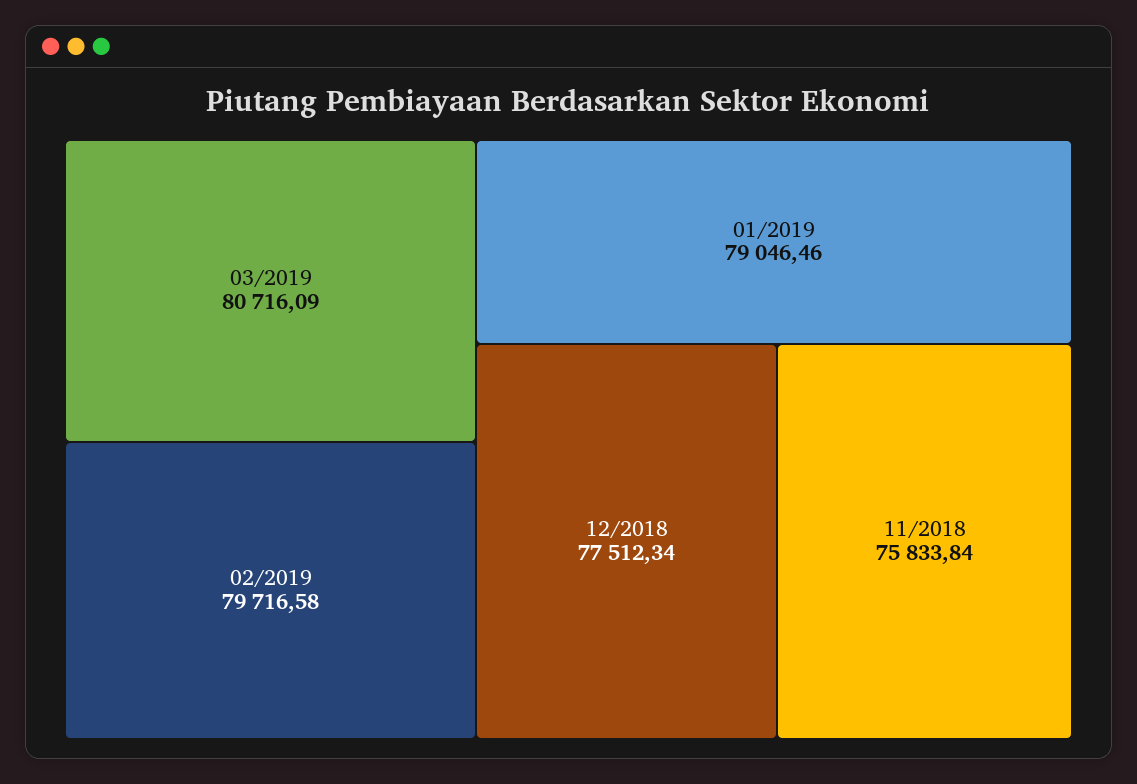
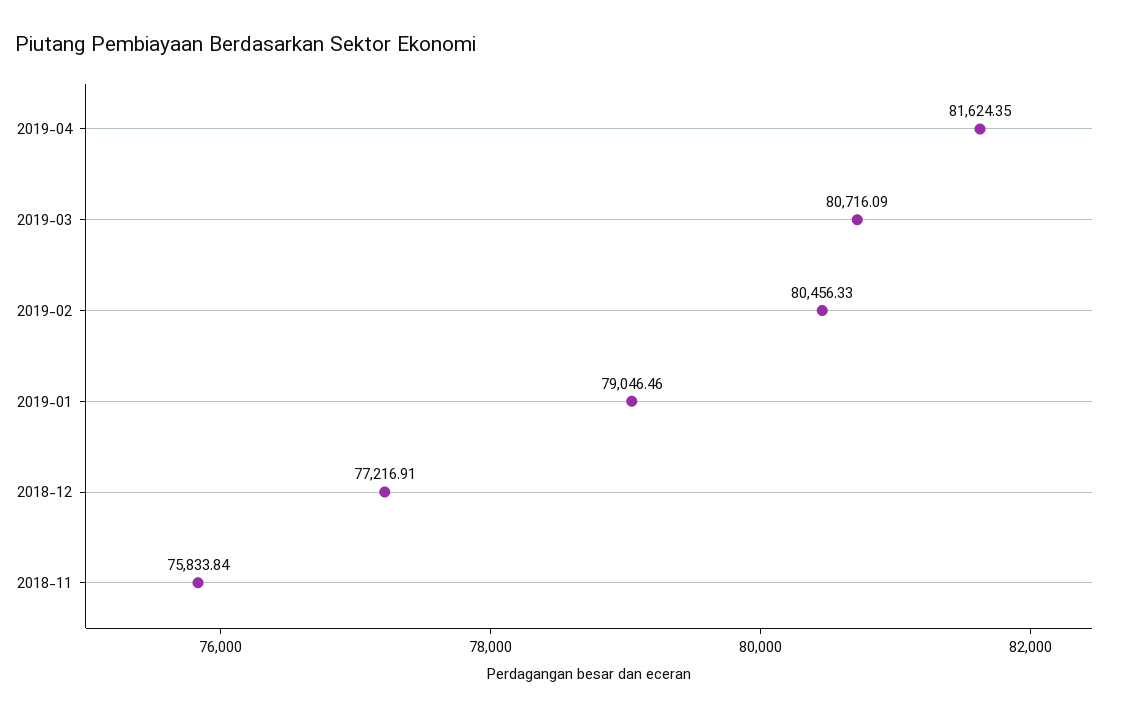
02/2019: 79716.58 -> 80456.33
12/2018: 77512.34 -> 77216.91
2019-04: none -> 81624.35

